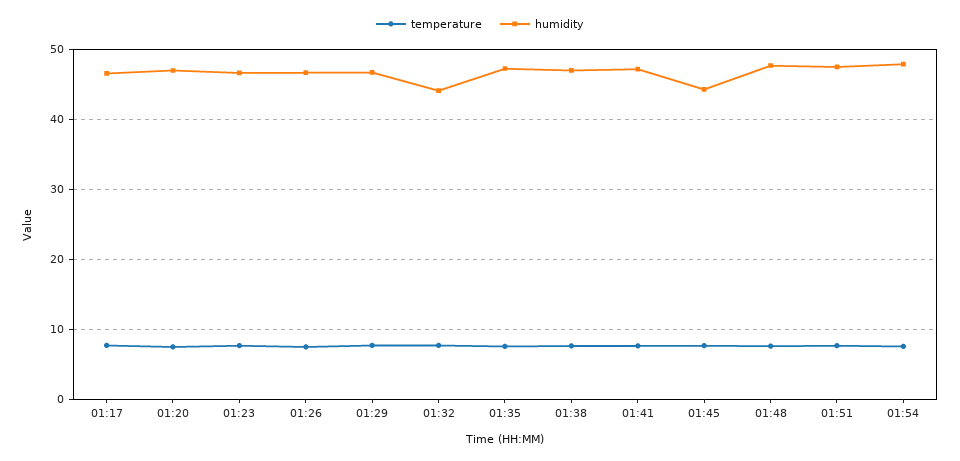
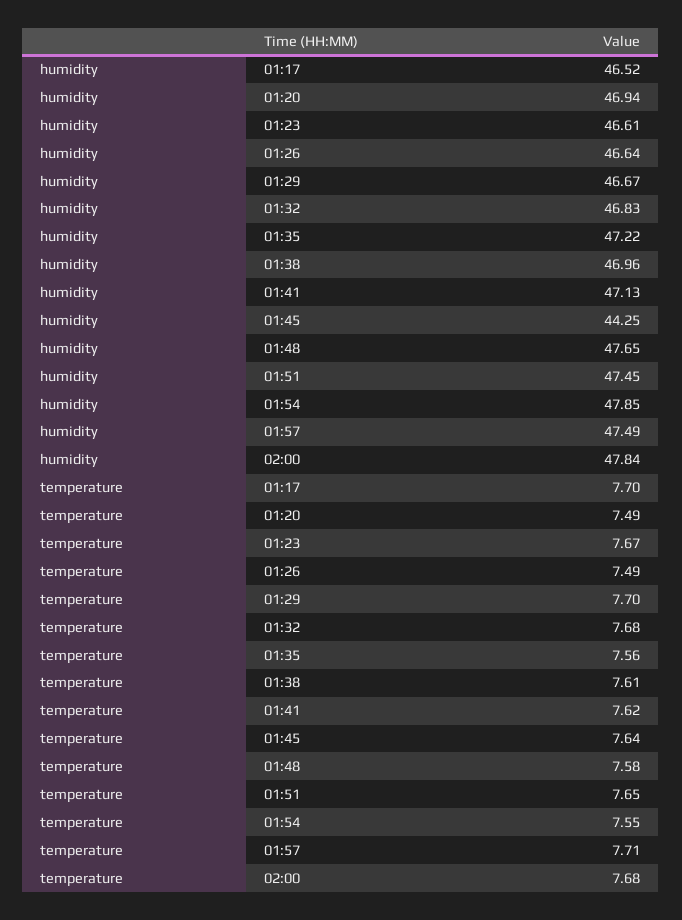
humidity, 01:32: 44 -> 46.83
humidity, 01:57: none -> 47.49
humidity, 02:00: none -> 47.84
temperature, 01:57: none -> 7.71
temperature, 02:00: none -> 7.68

